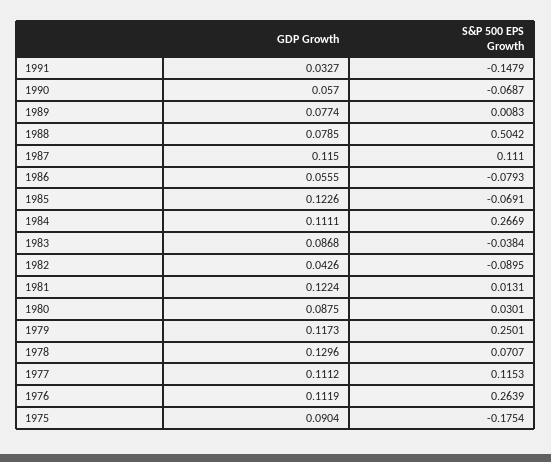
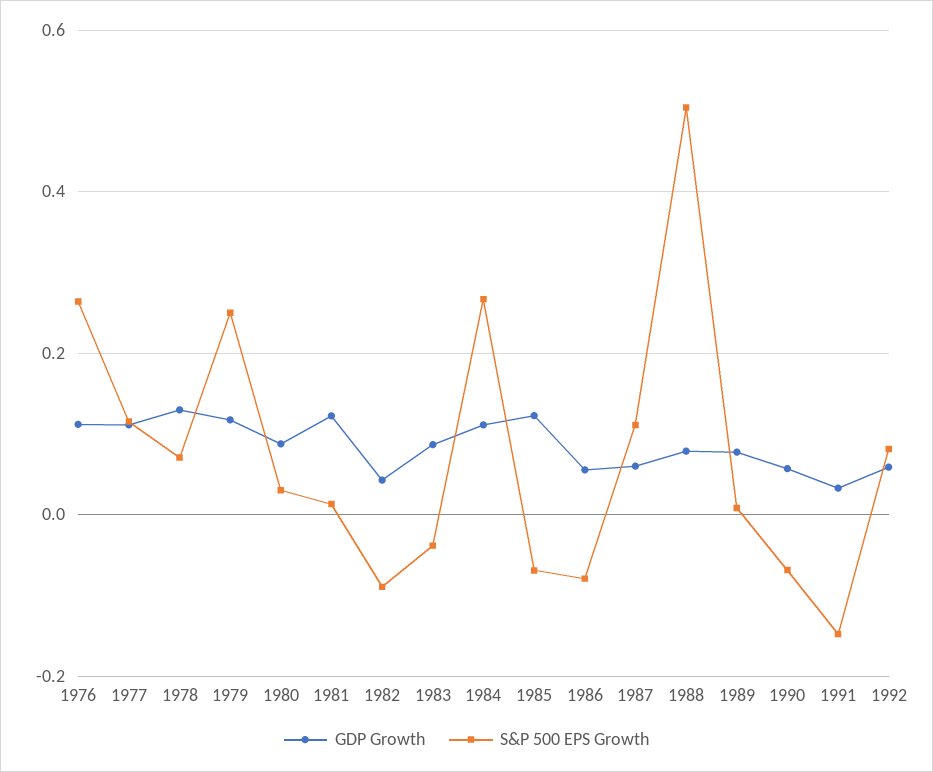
GDP Growth, 1987: 0.115 -> 0.06
GDP Growth, 1975: 0.0904 -> none
S&P 500 EPS Growth, 1975: -0.1754 -> none
GDP Growth, 1992: none -> 0.06
S&P 500 EPS Growth, 1992: none -> 0.08

